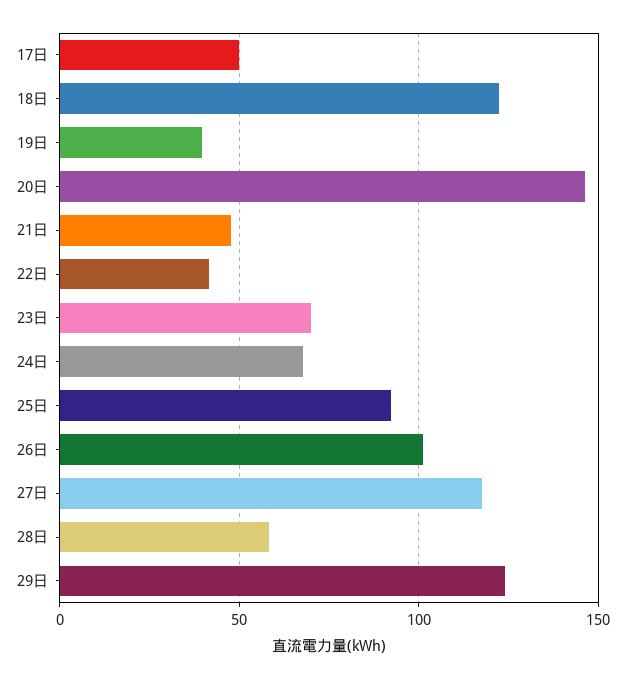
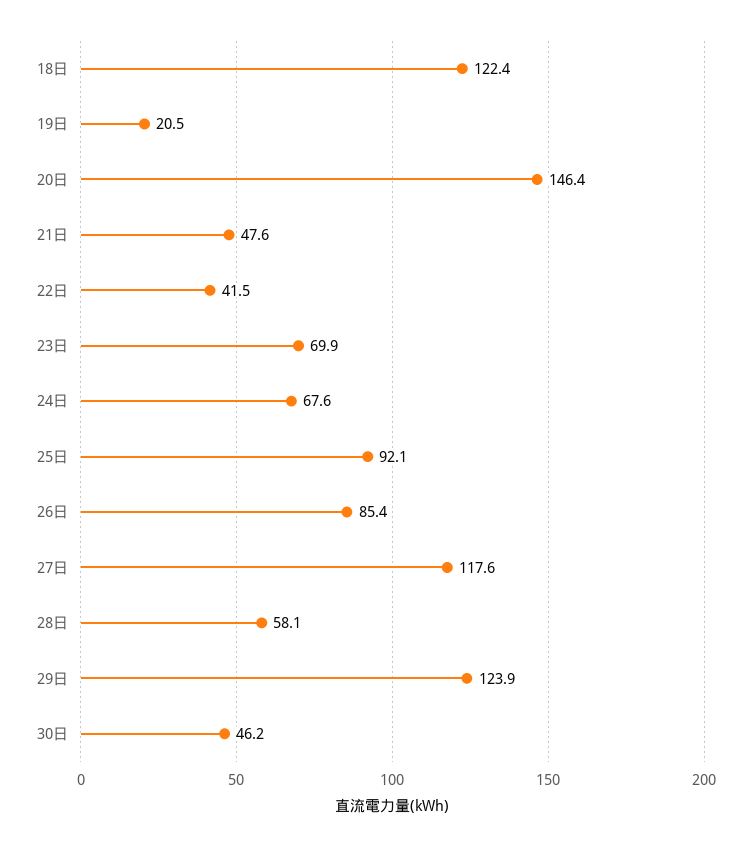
17日: 50 -> none
19日: 40 -> 20.5
26日: 100 -> 85.4
30日: none -> 46.2

